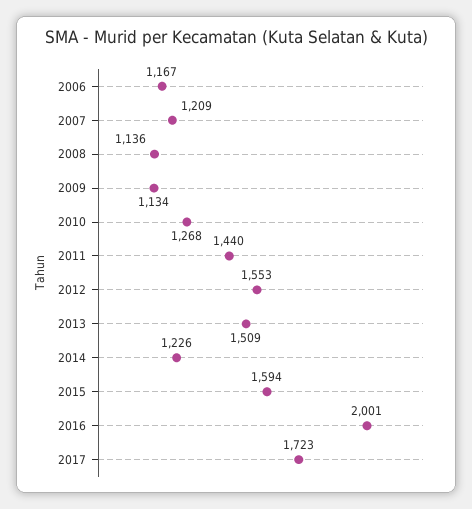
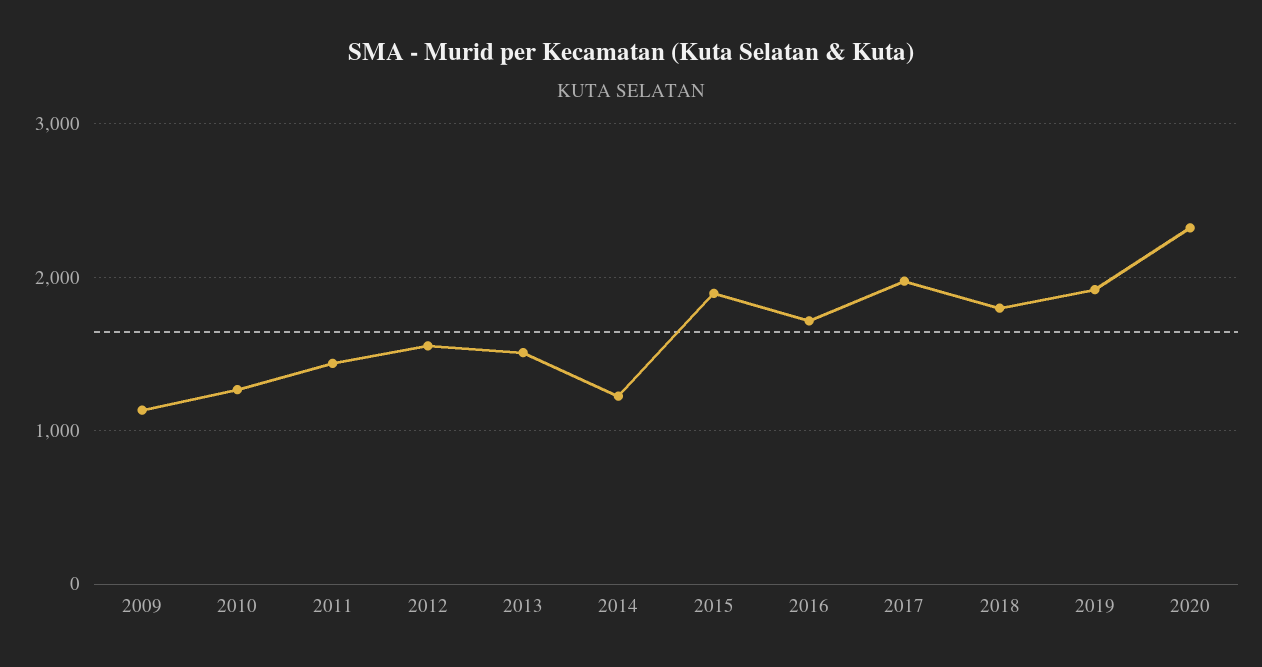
2006: 1167 -> none
2007: 1209 -> none
2008: 1136 -> none
2015: 1594 -> 1900
2016: 2001 -> 1700
2017: 1723 -> 2000
2018: none -> 1800
2019: none -> 1900
2020: none -> 2300

